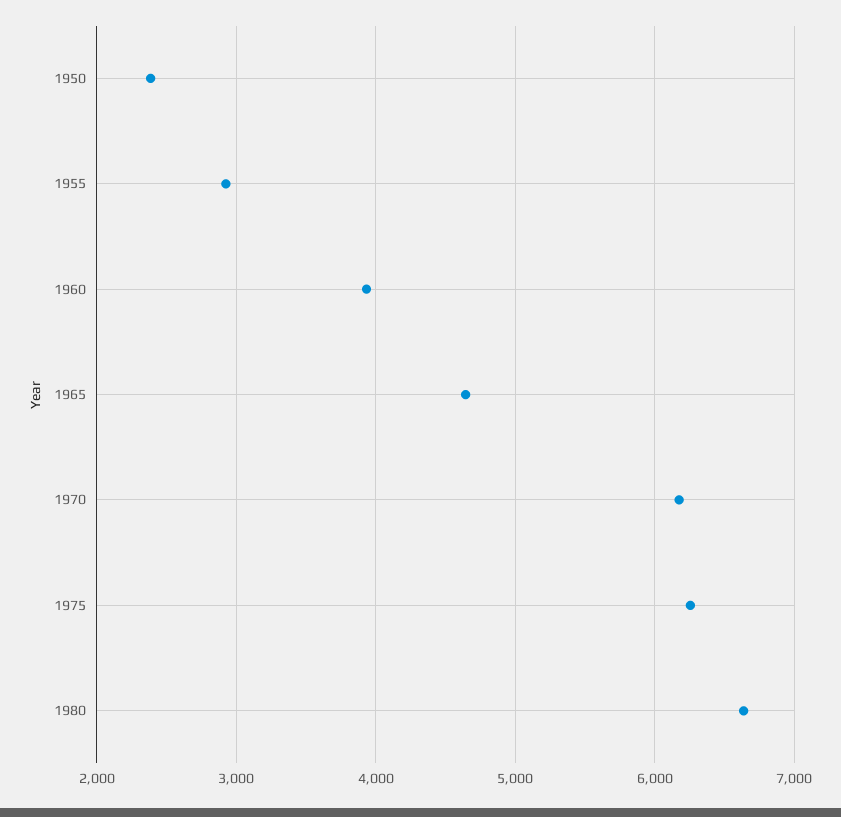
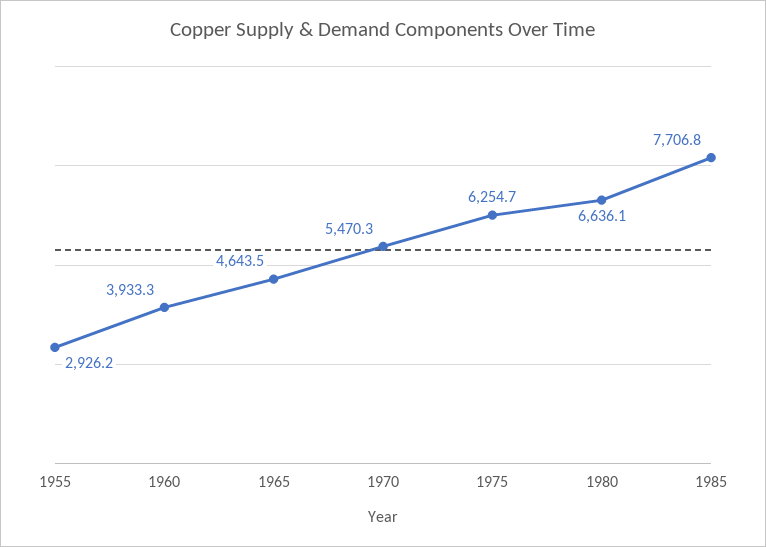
1950: 2400 -> none
1970: 6200 -> 5470.3
1985: none -> 7706.8

